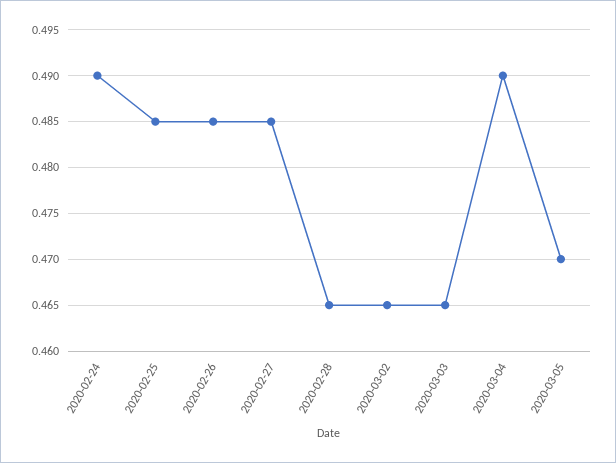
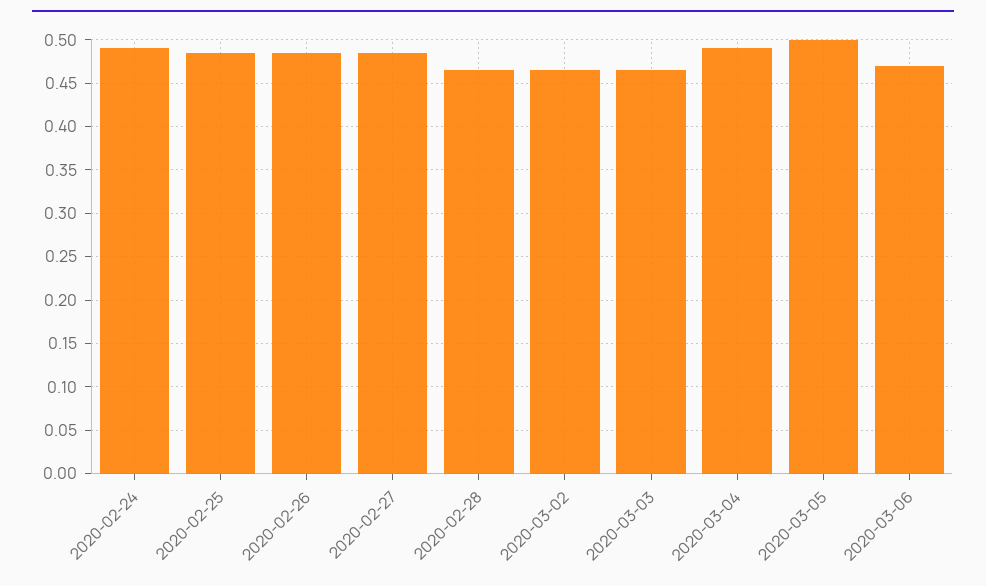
2020-03-05: 0.47 -> 0.5
2020-03-06: none -> 0.47

